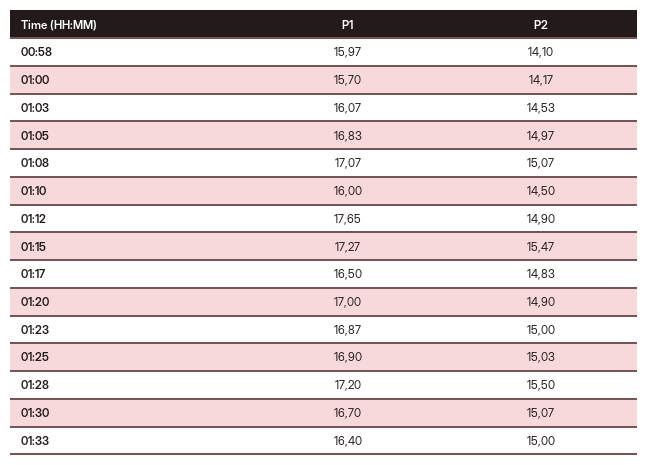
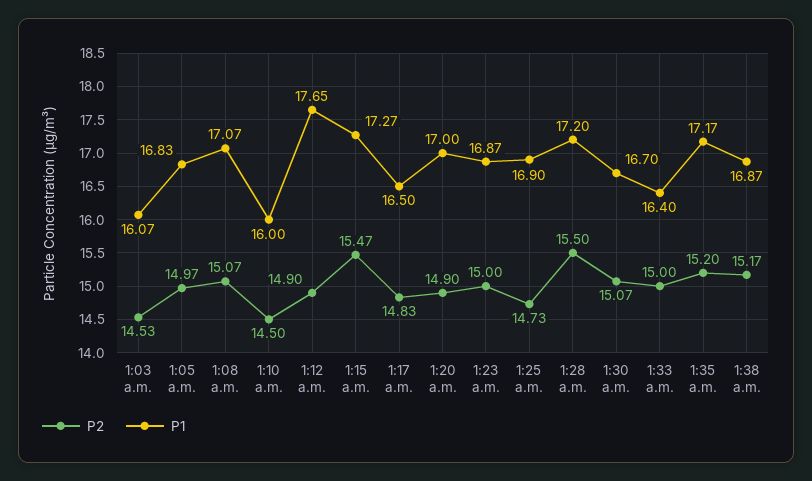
P1, 00:58: 15.97 -> none
P2, 00:58: 14.1 -> none
P1, 01:00: 15.7 -> none
P2, 01:00: 14.17 -> none
P2, 01:25: 15.03 -> 14.73
P2, 1:35 a.m.: none -> 15.2
P1, 1:35 a.m.: none -> 17.17
P2, 1:38 a.m.: none -> 15.17
P1, 1:38 a.m.: none -> 16.87

